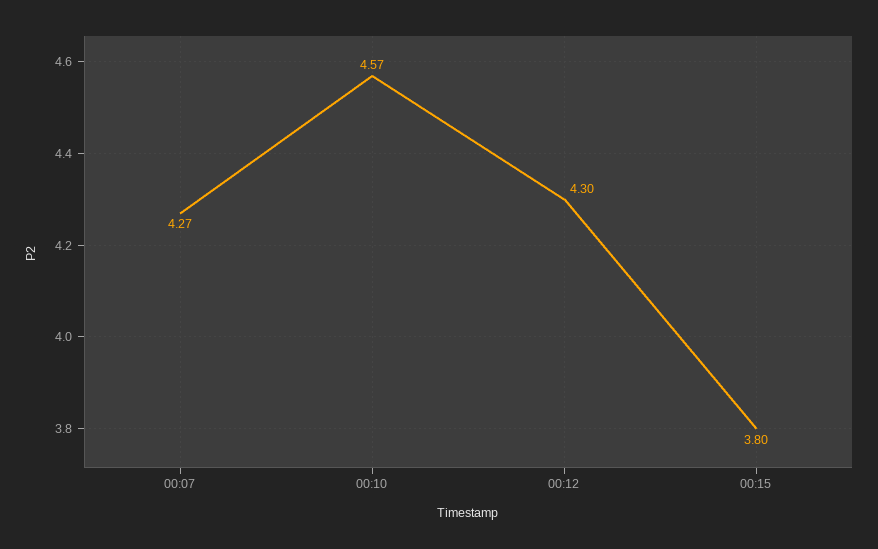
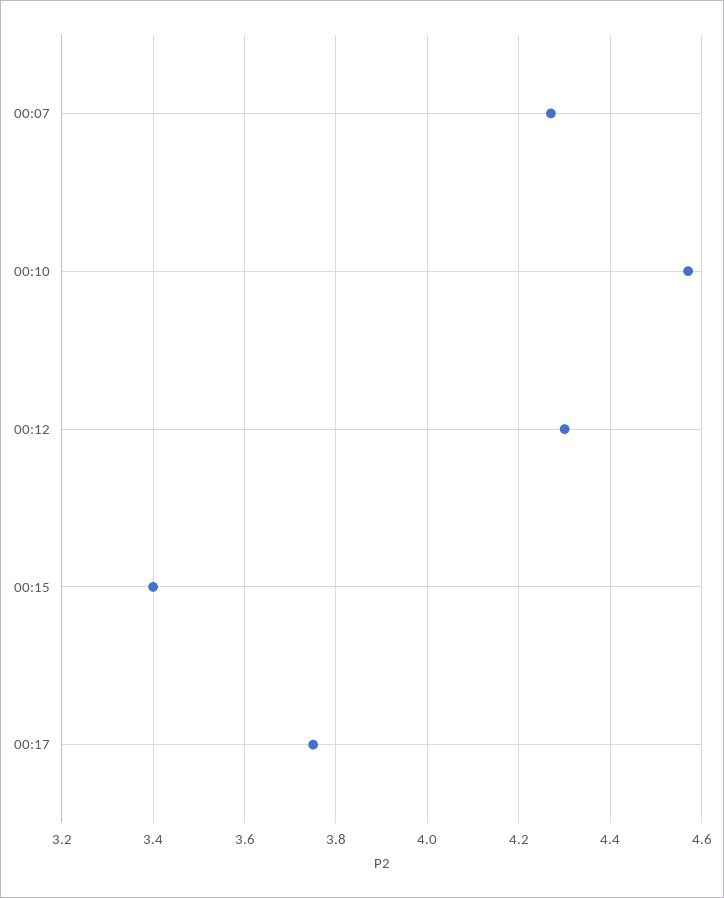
00:15: 3.8 -> 3.4
00:17: none -> 3.75

